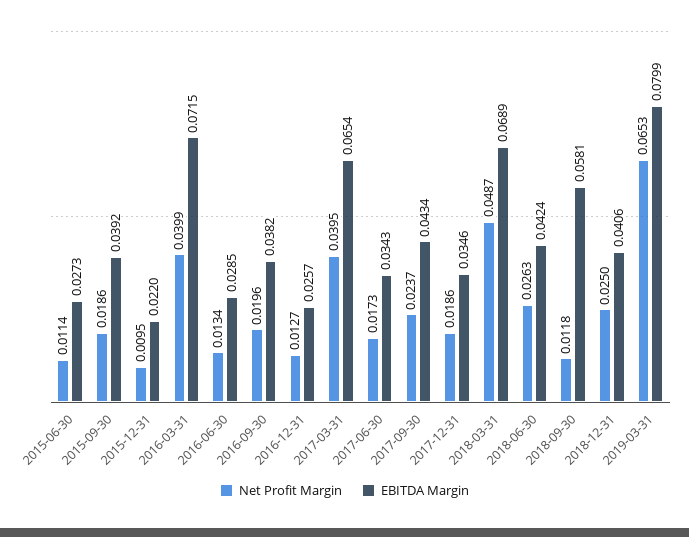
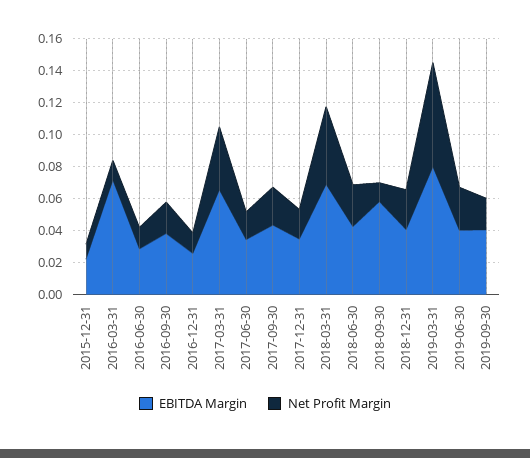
Net Profit Margin, 2015-06-30: 0.0114 -> none
EBITDA Margin, 2015-06-30: 0.0273 -> none
Net Profit Margin, 2015-09-30: 0.0186 -> none
EBITDA Margin, 2015-09-30: 0.0392 -> none
Net Profit Margin, 2016-03-31: 0.0399 -> 0.01
EBITDA Margin, 2019-06-30: none -> 0.04
Net Profit Margin, 2019-06-30: none -> 0.03
EBITDA Margin, 2019-09-30: none -> 0.04
Net Profit Margin, 2019-09-30: none -> 0.02

